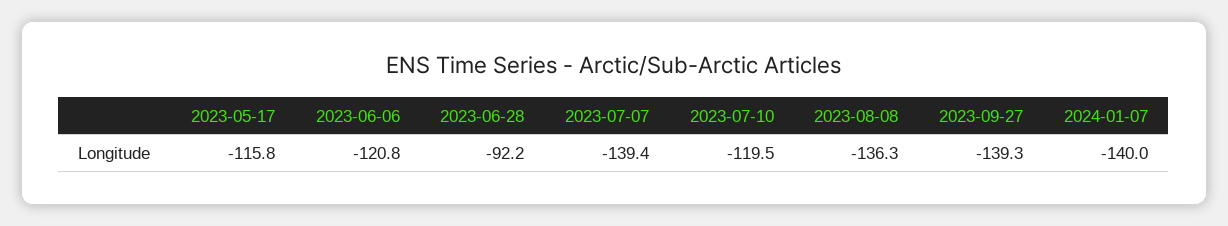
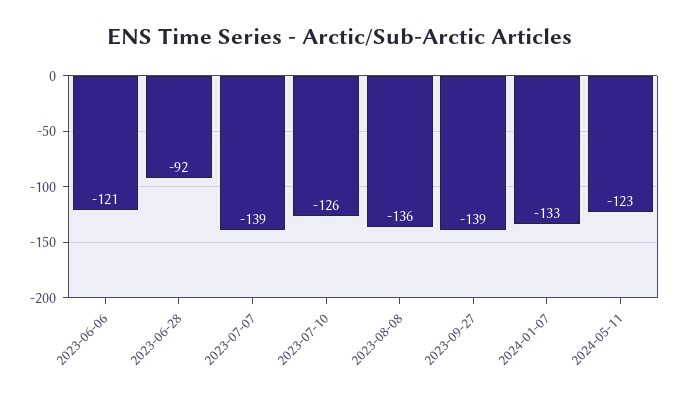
2023-05-17: -115.8 -> none
2023-07-10: -119.5 -> -126
2024-01-07: -140 -> -133
2024-05-11: none -> -123

